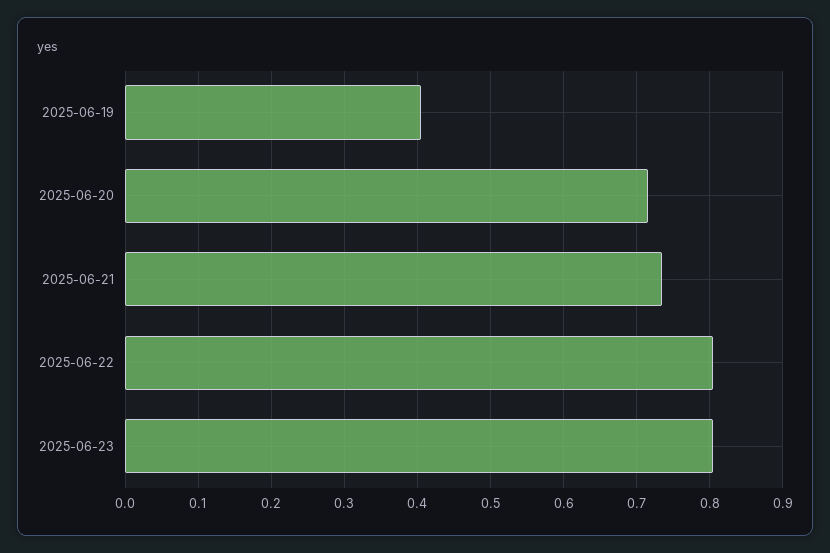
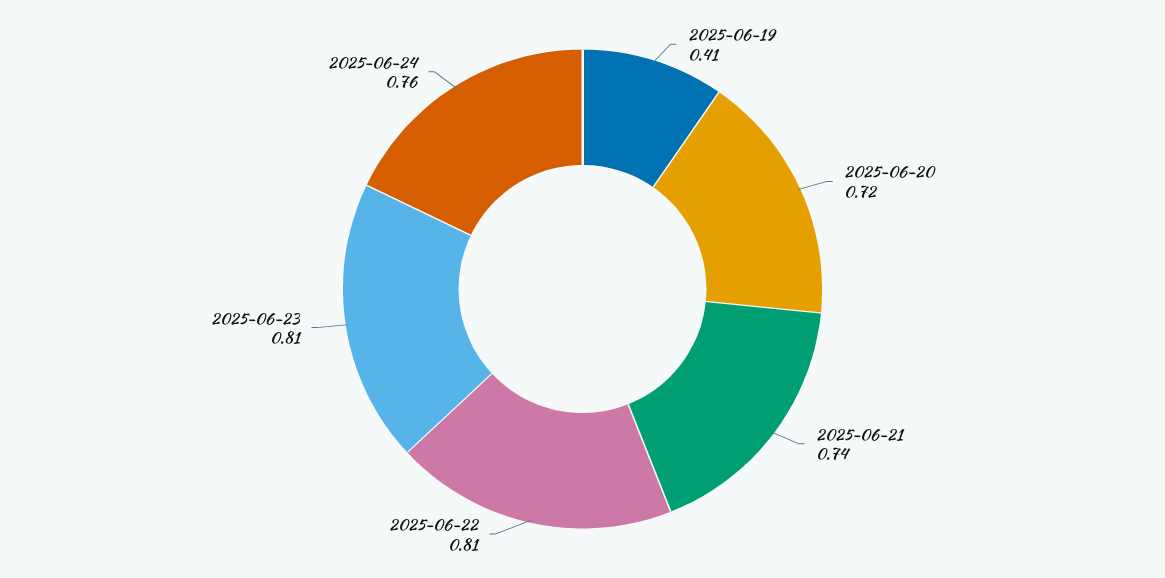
2025-06-24: none -> 0.76

